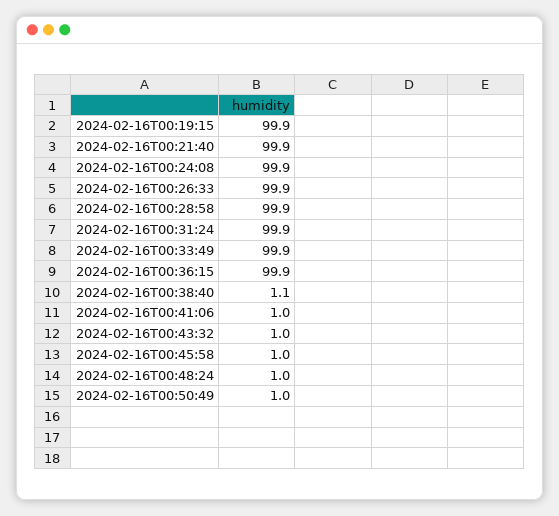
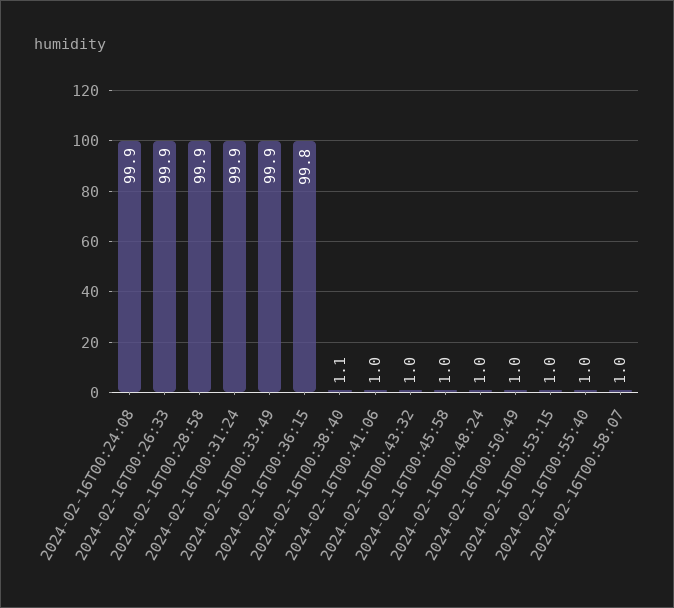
2024-02-16T00:19:15: 99.9 -> none
2024-02-16T00:21:40: 99.9 -> none
2024-02-16T00:36:15: 99.9 -> 99.8
2024-02-16T00:53:15: none -> 1
2024-02-16T00:55:40: none -> 1
2024-02-16T00:58:07: none -> 1

